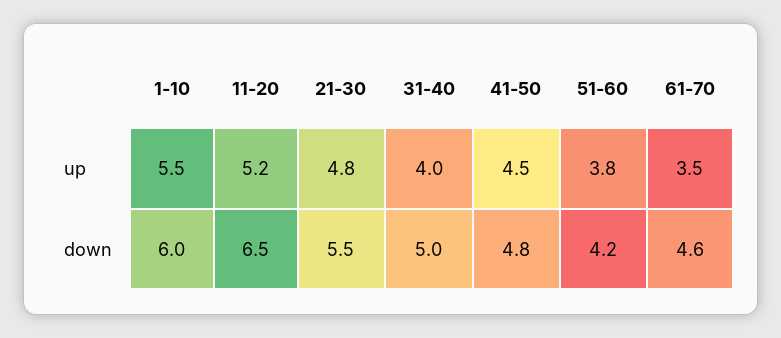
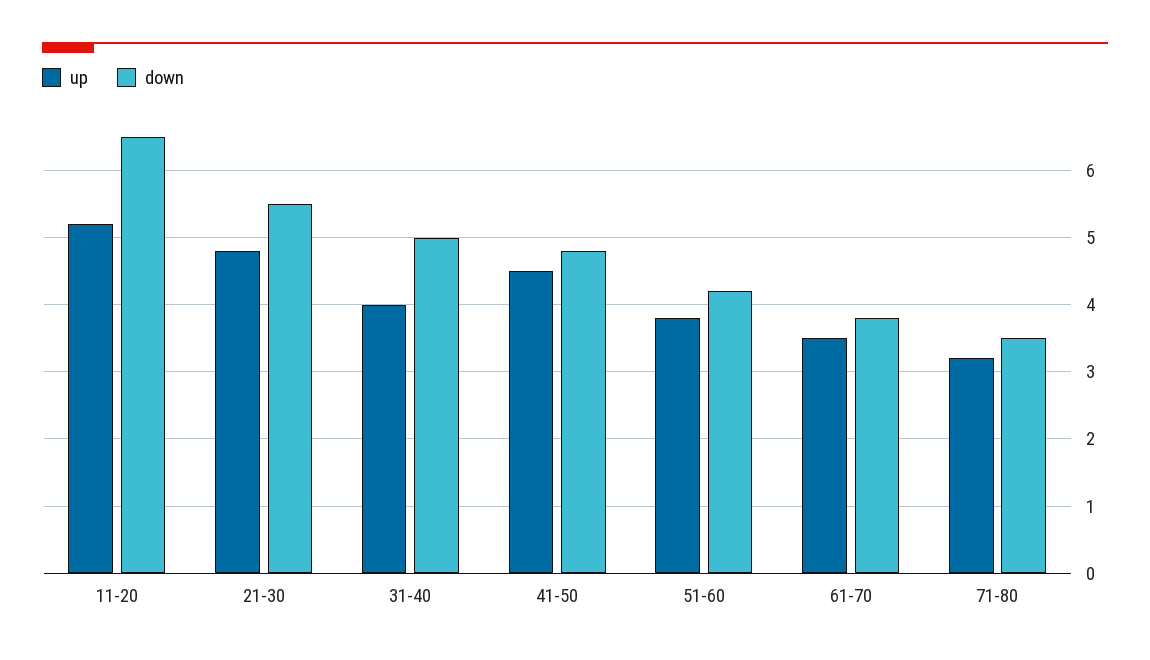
up, 1-10: 5.5 -> none
down, 1-10: 6 -> none
down, 61-70: 4.6 -> 3.8
up, 71-80: none -> 3.2
down, 71-80: none -> 3.5

